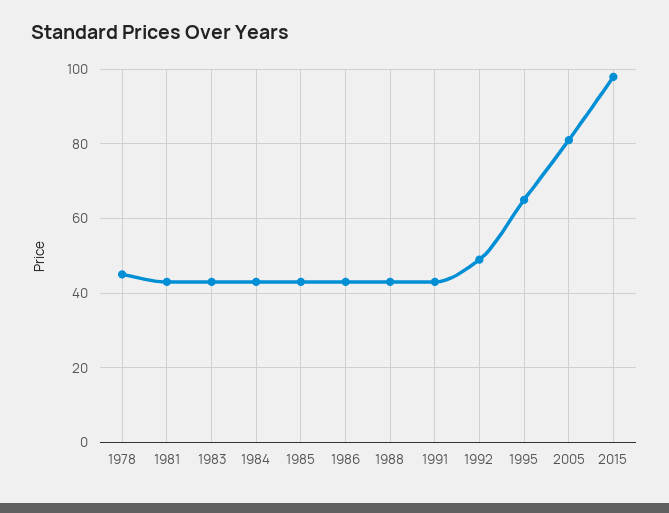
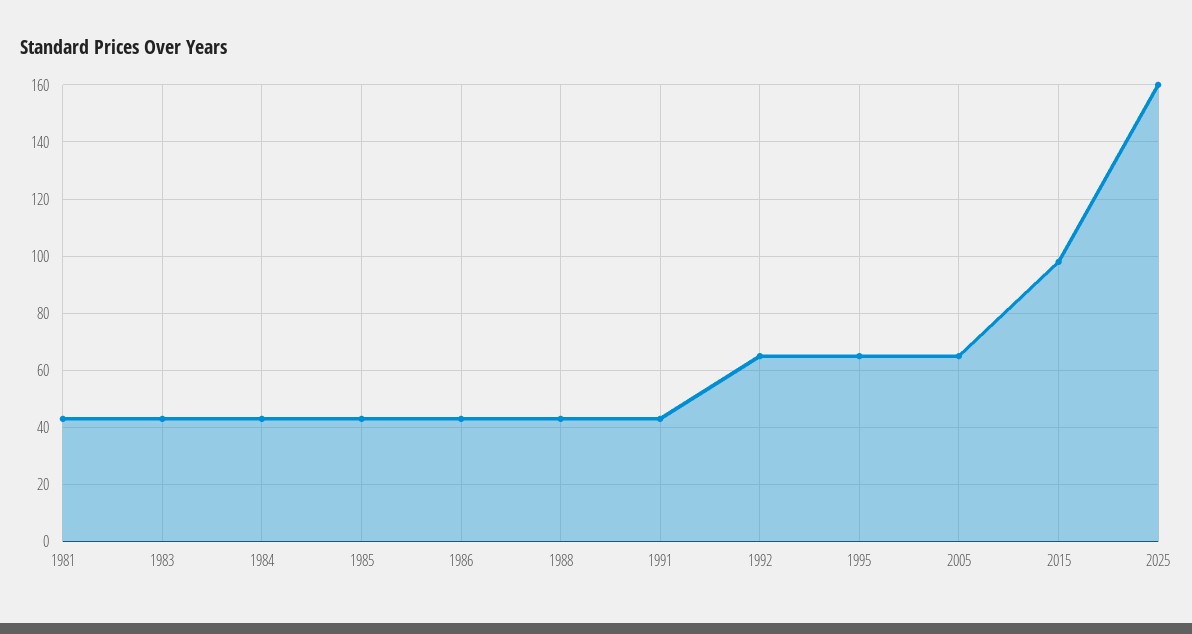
1978: 45 -> none
1992: 50 -> 65
2005: 80 -> 65
2025: none -> 160

